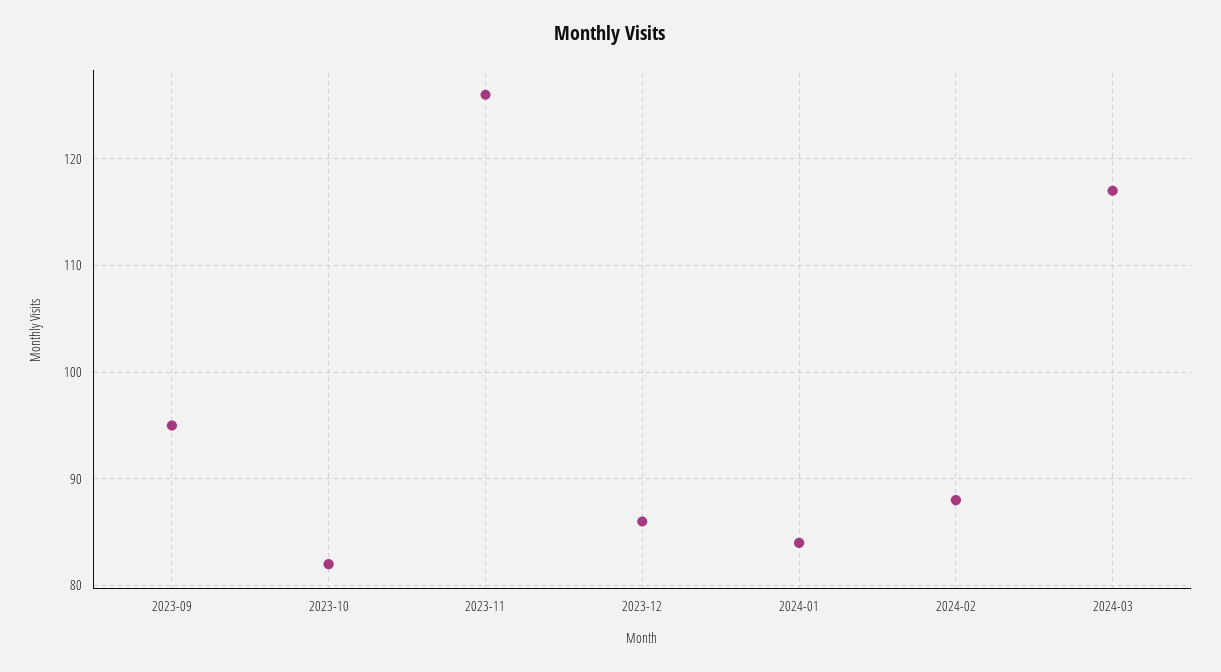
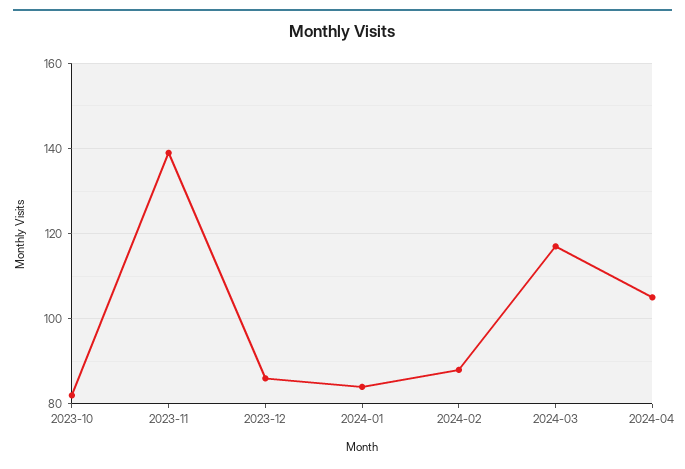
2023-09: 95 -> none
2023-11: 126 -> 140
2024-04: none -> 105

